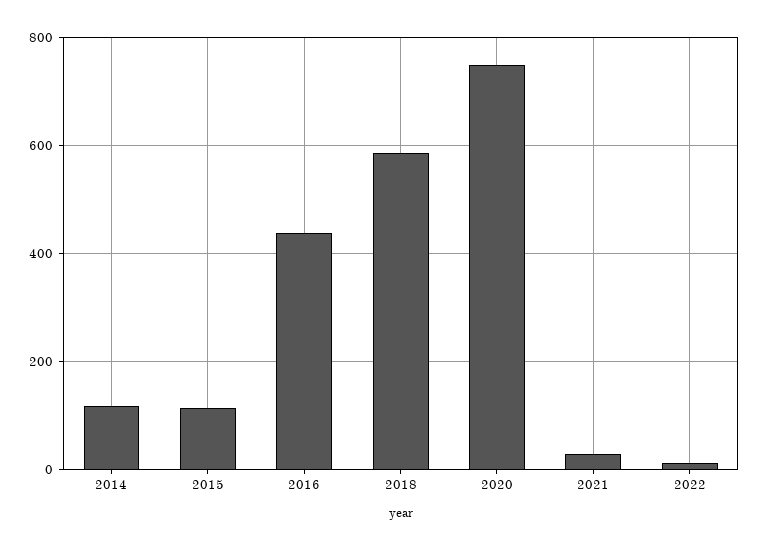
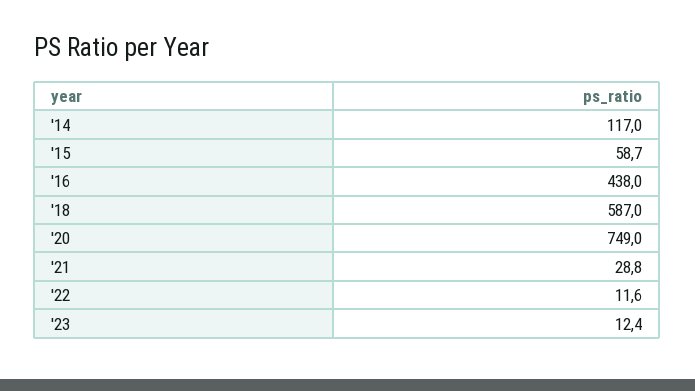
2015: 120 -> 58.7
'23: none -> 12.4

